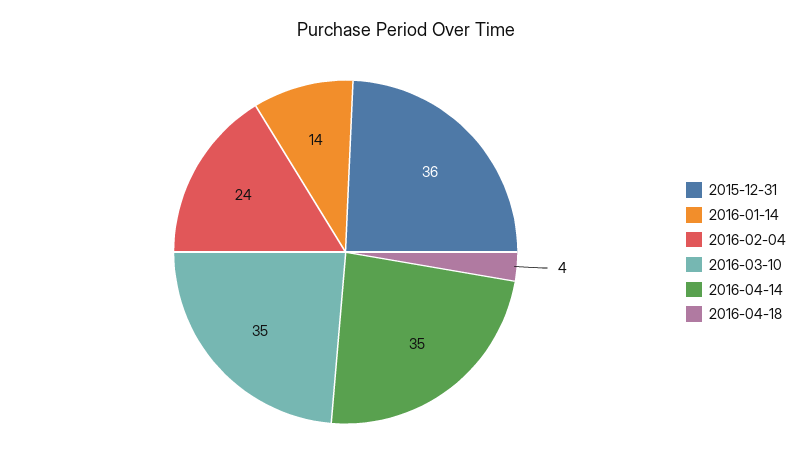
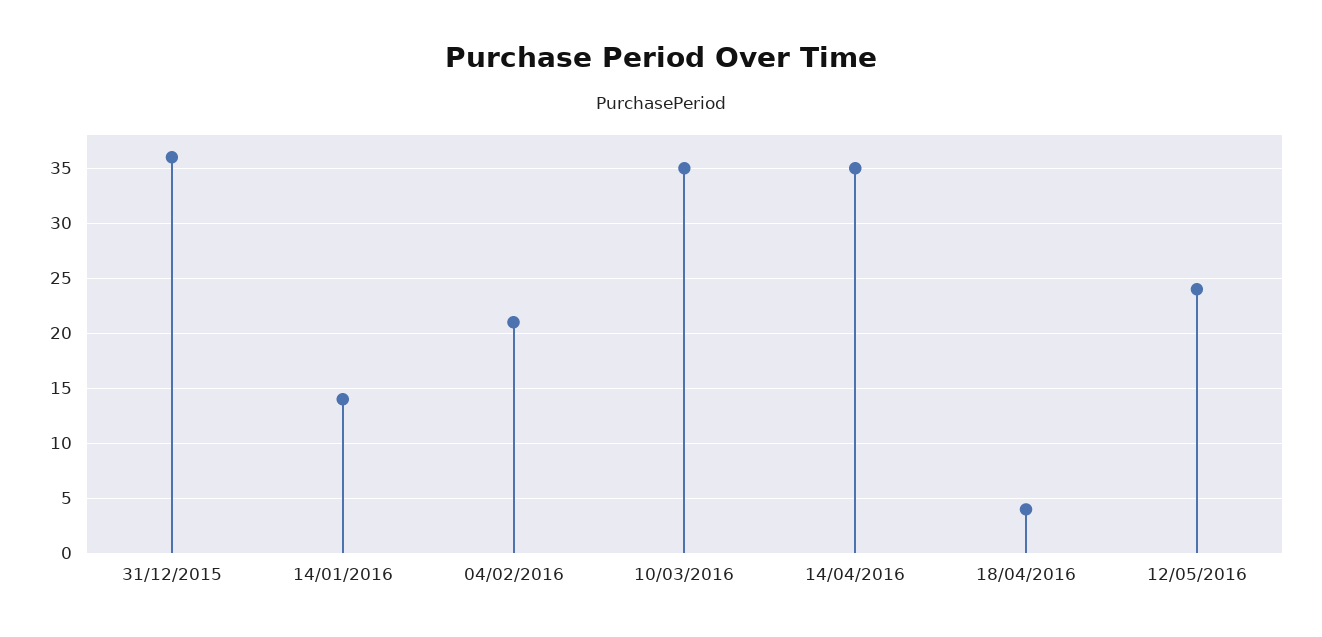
2016-02-04: 24 -> 21
12/05/2016: none -> 24

